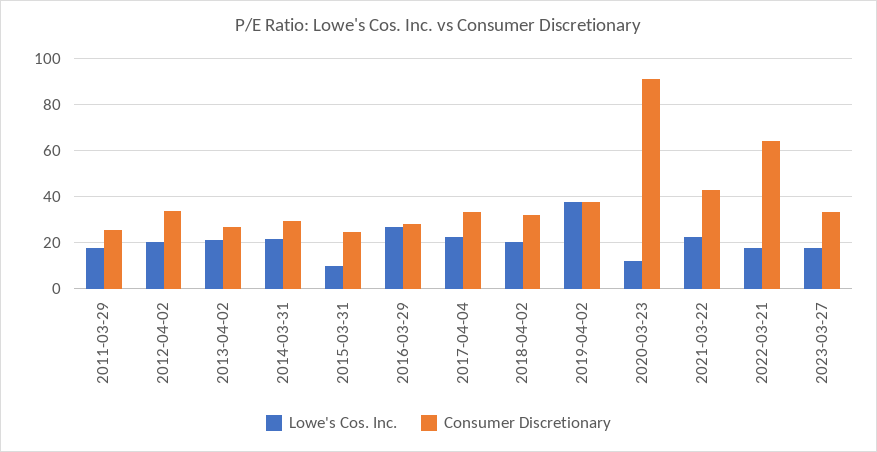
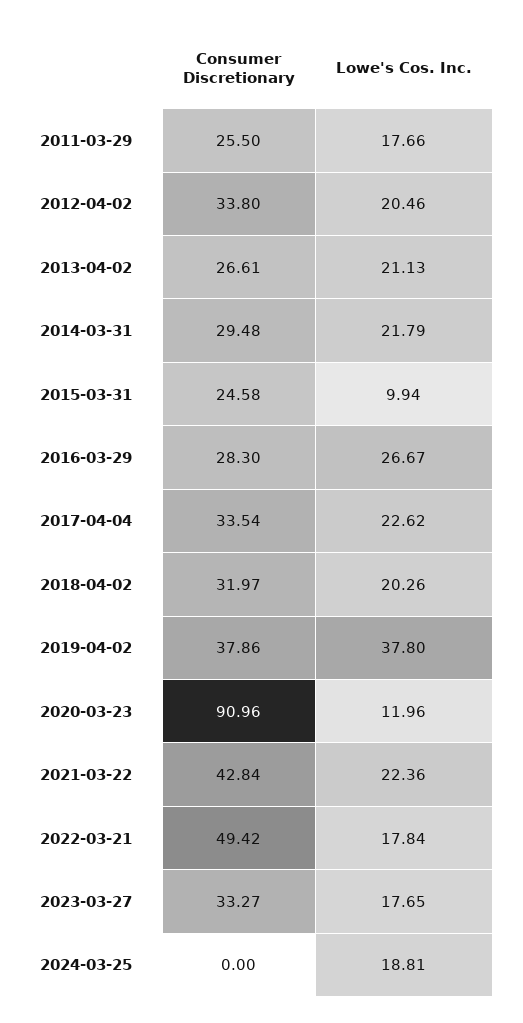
Consumer Discretionary, 2022-03-21: 65 -> 49.42
Consumer Discretionary, 2024-03-25: none -> 0
Lowe's Cos. Inc., 2024-03-25: none -> 18.81

